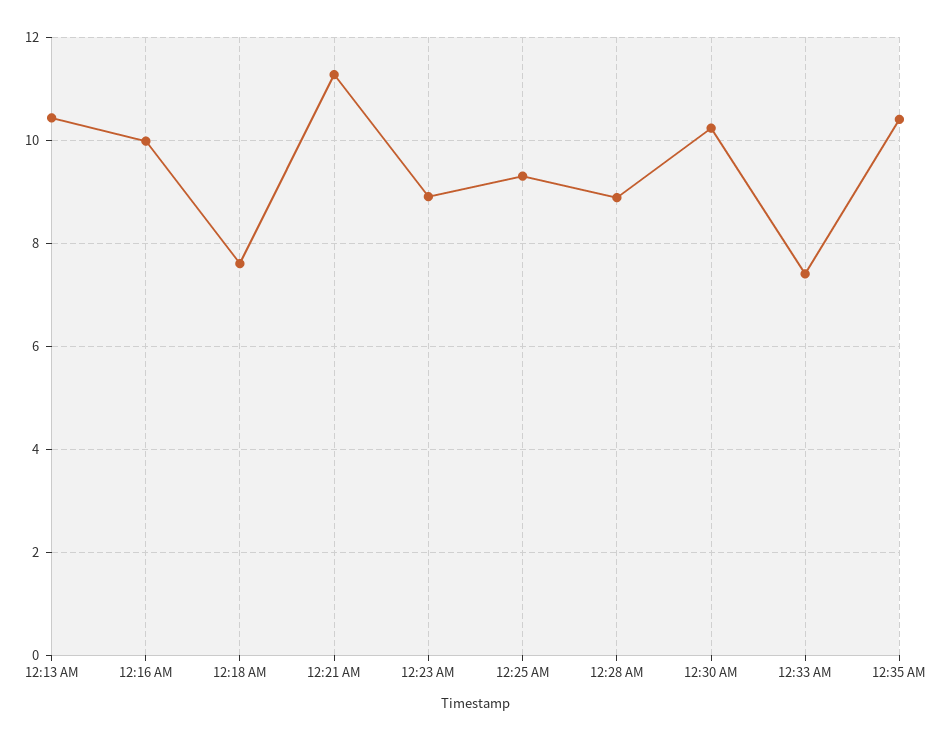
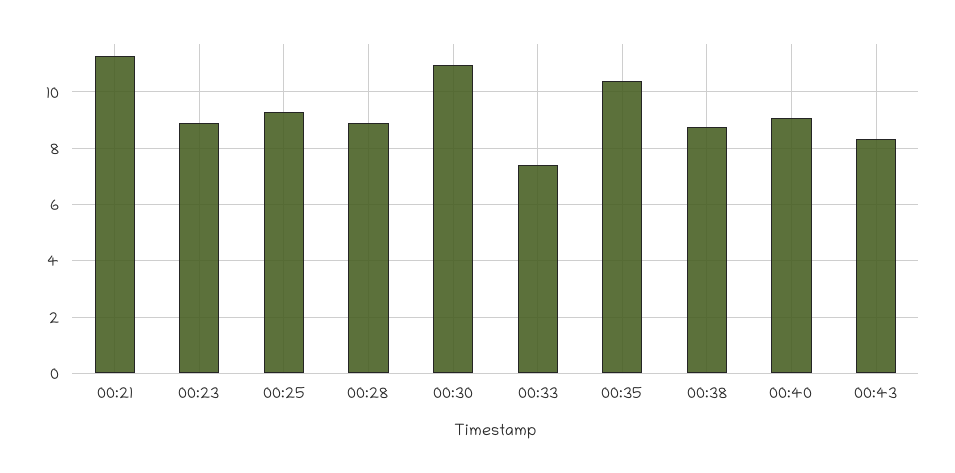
12:13 AM: 10.4 -> none
12:16 AM: 10 -> none
12:18 AM: 7.6 -> none
12:30 AM: 10.2 -> 11
00:38: none -> 8.75
00:40: none -> 9
00:43: none -> 8.25

